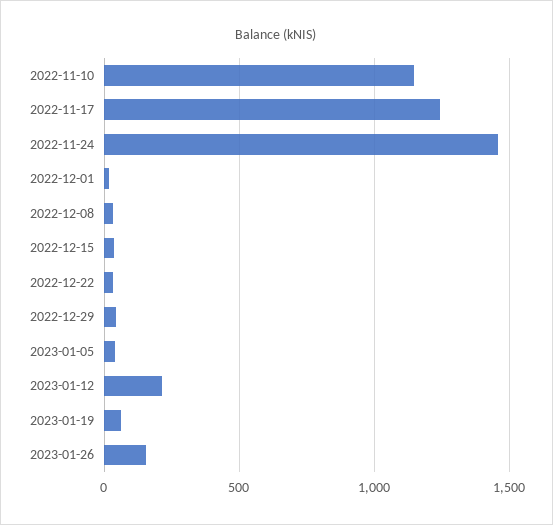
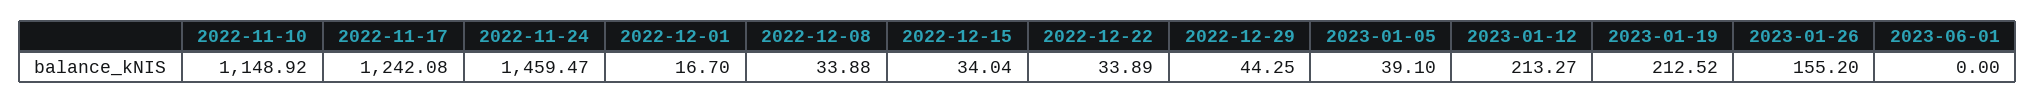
2023-01-19: 50 -> 212.52
2023-06-01: none -> 0

